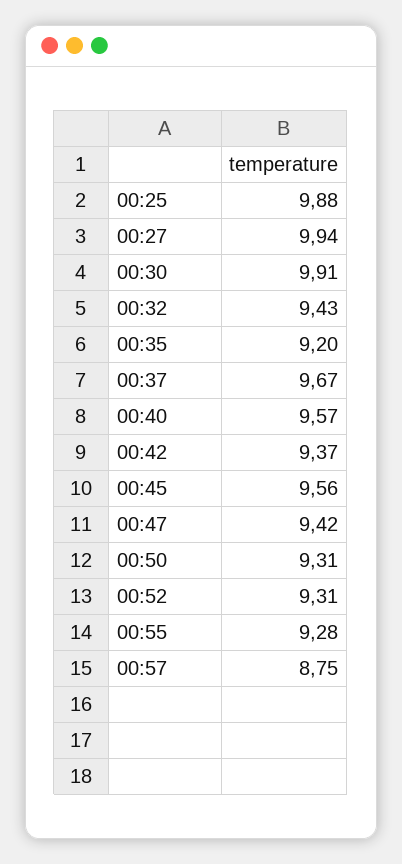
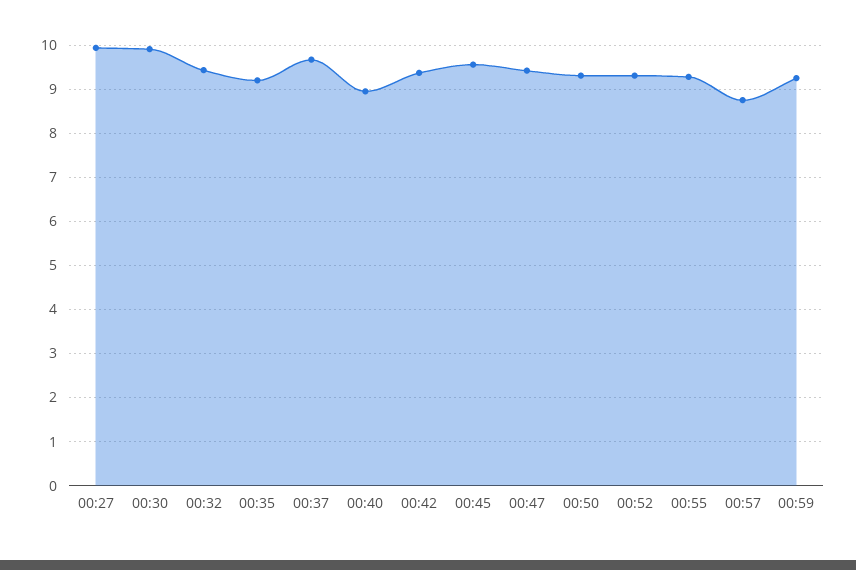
00:25: 9.88 -> none
00:40: 9.57 -> 9
00:59: none -> 9.2

